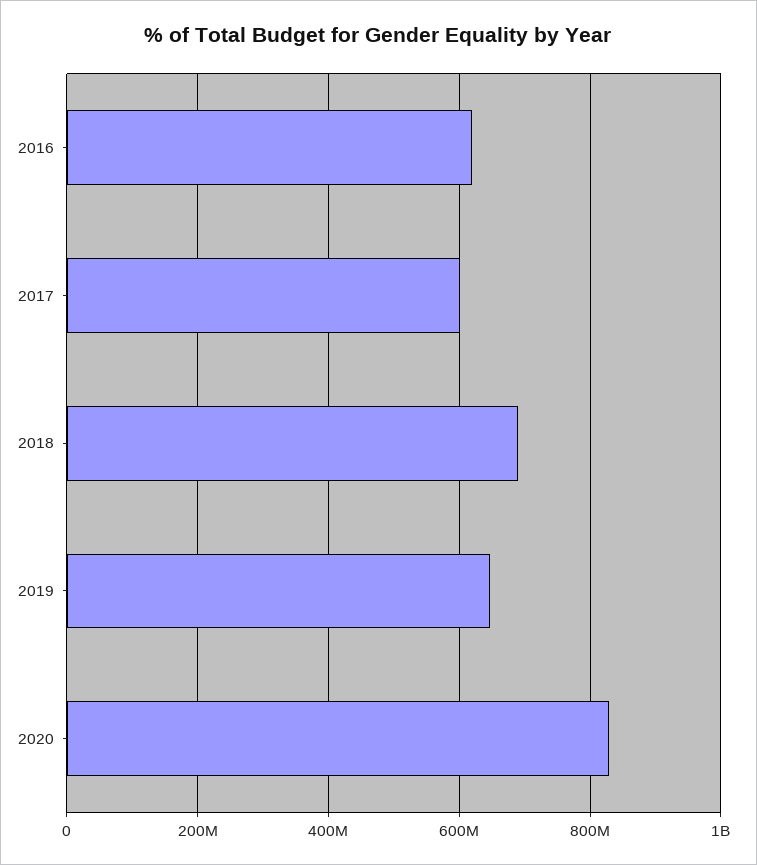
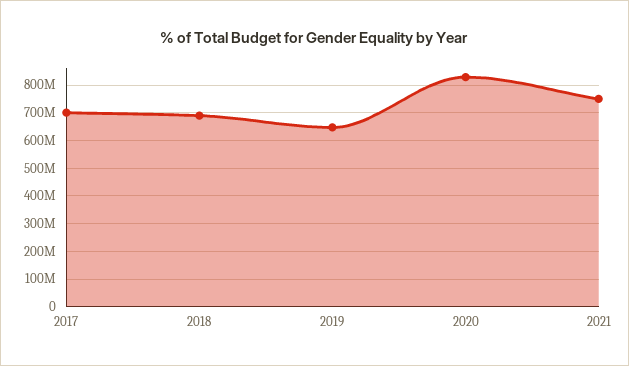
2016: 620000000 -> none
2017: 600000000 -> 700000000
2021: none -> 750000000

